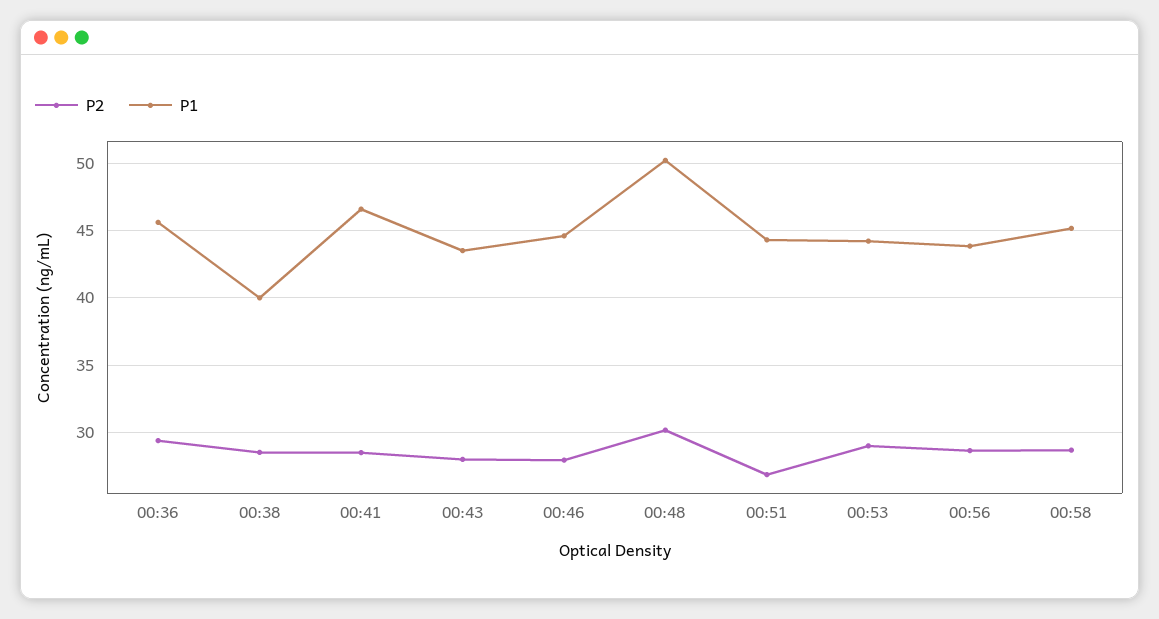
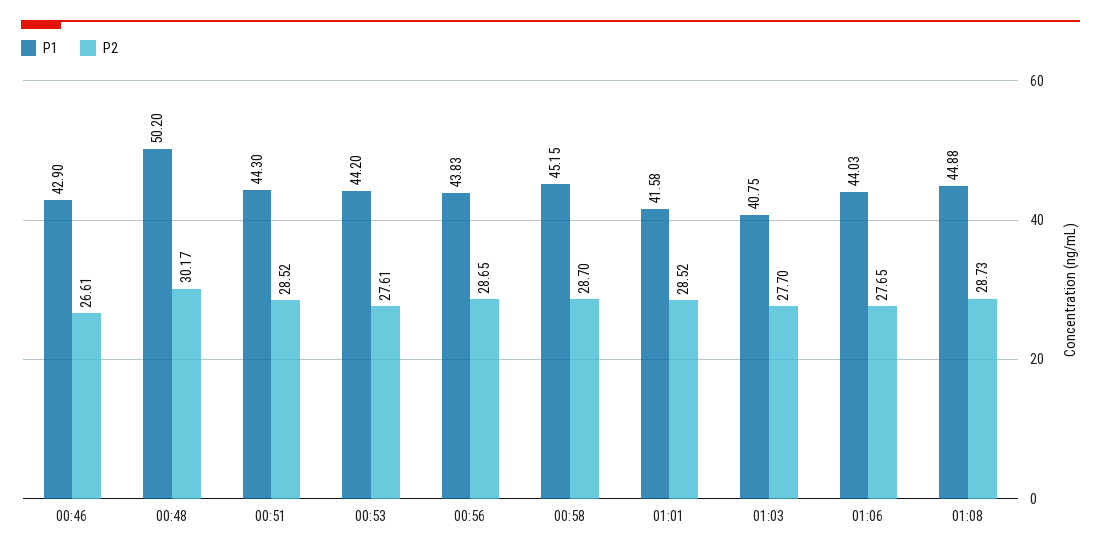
P2, 00:36: 29.5 -> none
P1, 00:36: 45.5 -> none
P2, 00:38: 28.5 -> none
P1, 00:38: 40 -> none
P2, 00:41: 28.5 -> none
P1, 00:41: 46.5 -> none
P2, 00:43: 28 -> none
P1, 00:43: 43.5 -> none
P2, 00:46: 28 -> 26.61
P1, 00:46: 44.5 -> 42.9
P2, 00:51: 27 -> 28.52
P2, 00:53: 29 -> 27.61
P1, 01:01: none -> 41.58
P2, 01:01: none -> 28.52
P1, 01:03: none -> 40.75
P2, 01:03: none -> 27.7
P1, 01:06: none -> 44.03
P2, 01:06: none -> 27.65
P1, 01:08: none -> 44.88
P2, 01:08: none -> 28.73

